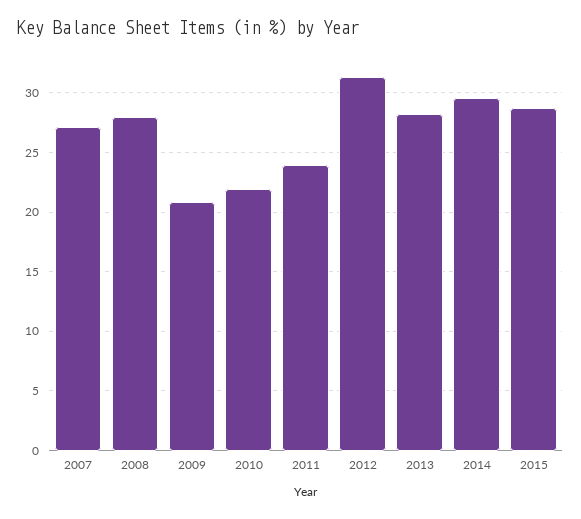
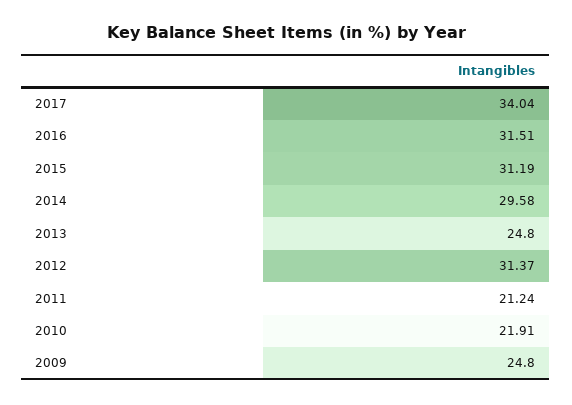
2007: 27 -> none
2008: 28 -> none
2009: 21 -> 24.8
2011: 24 -> 21.24
2013: 28 -> 24.8
2015: 29 -> 31.19
2017: none -> 34.04
2016: none -> 31.51

